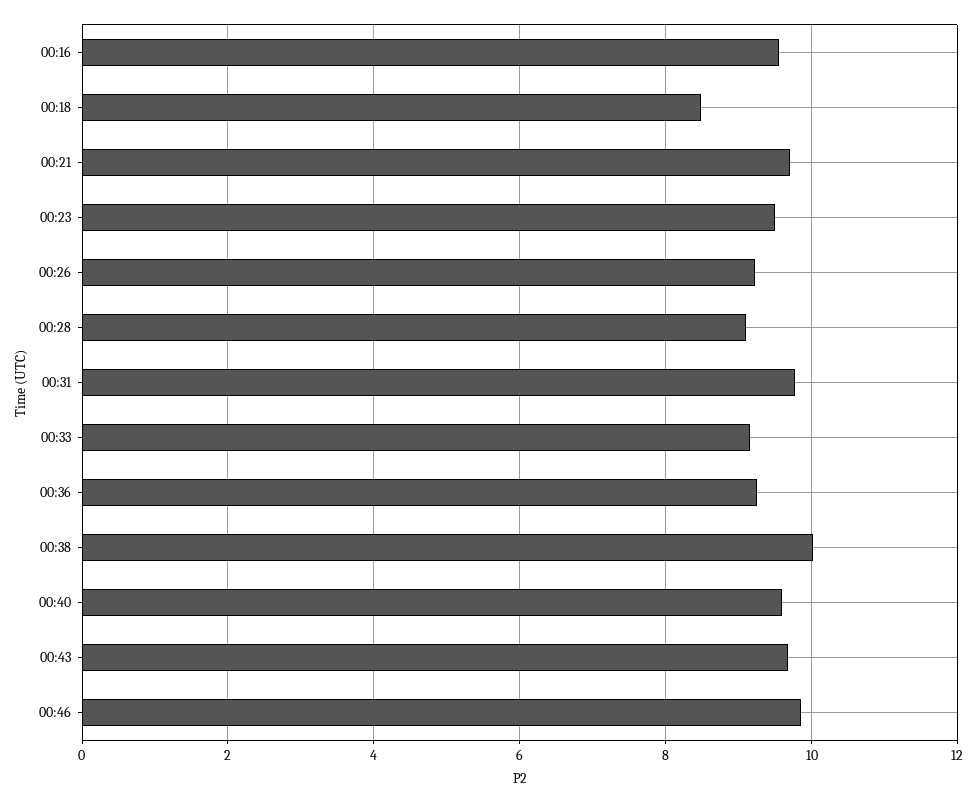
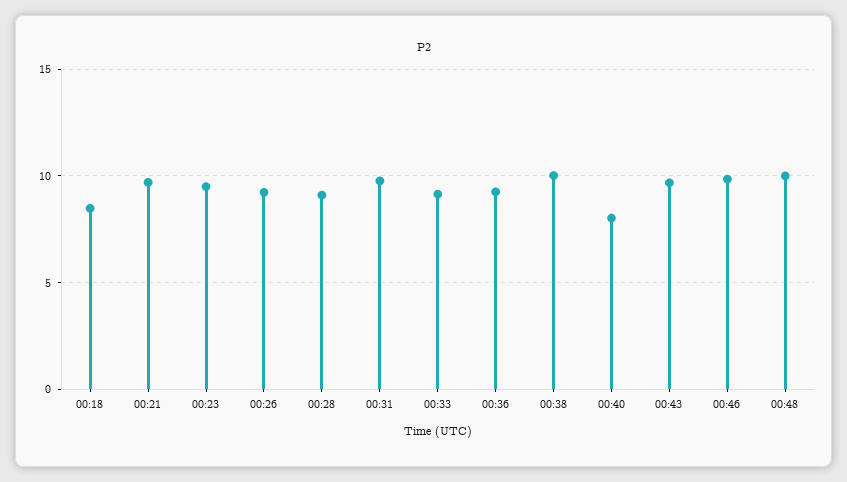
00:16: 9.6 -> none
00:40: 9.6 -> 8
00:48: none -> 10

